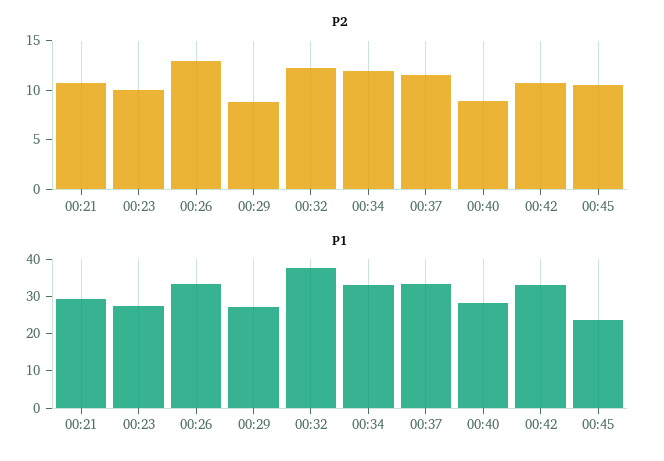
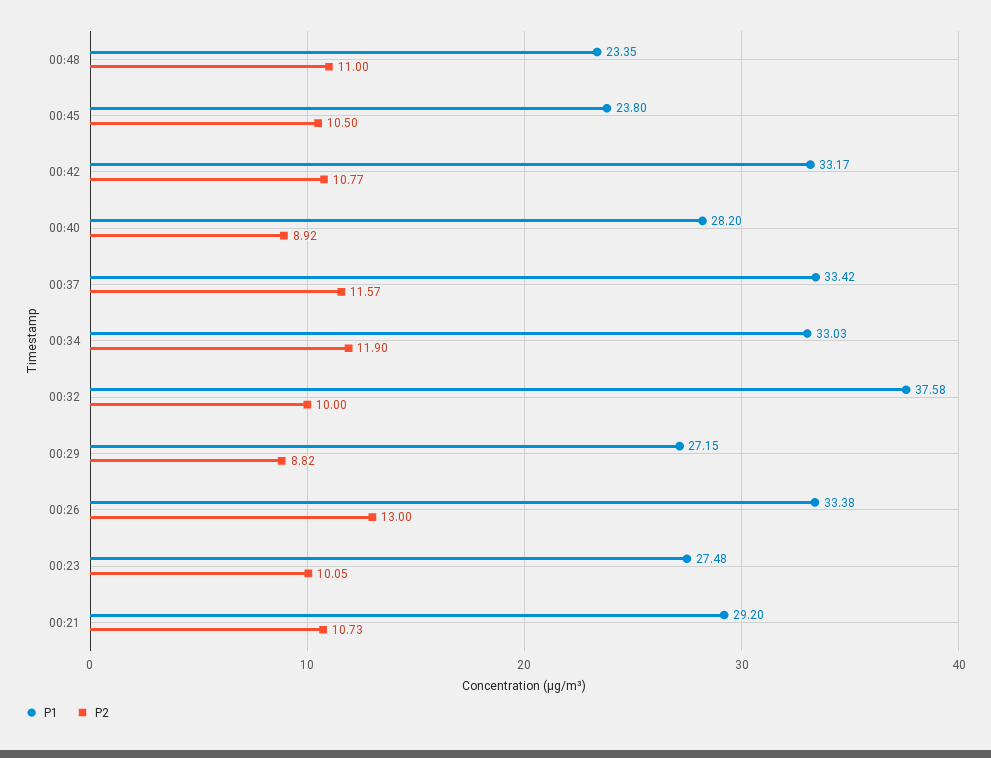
P2, 00:32: 12 -> 10
P1, 00:48: none -> 23.35
P2, 00:48: none -> 11

